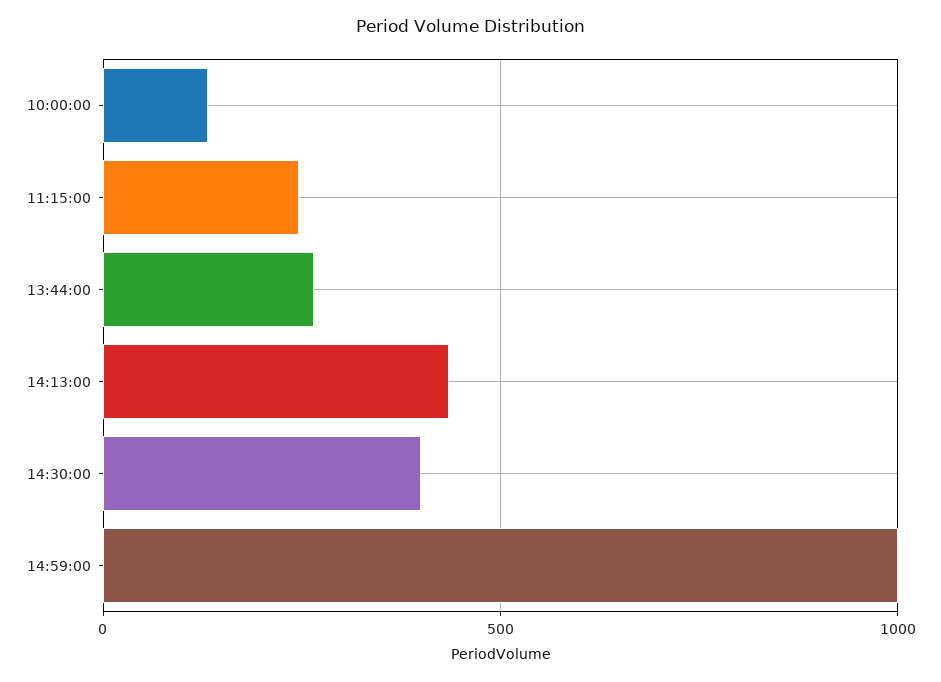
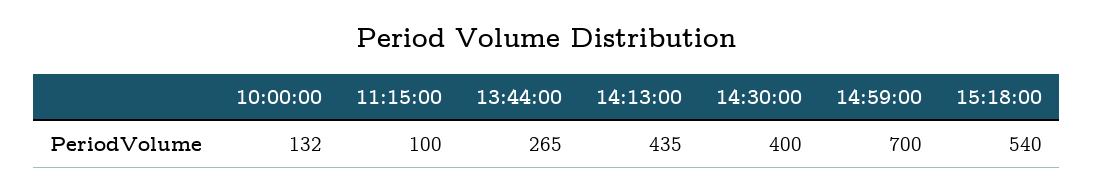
11:15:00: 250 -> 100
14:59:00: 1000 -> 700
15:18:00: none -> 540

